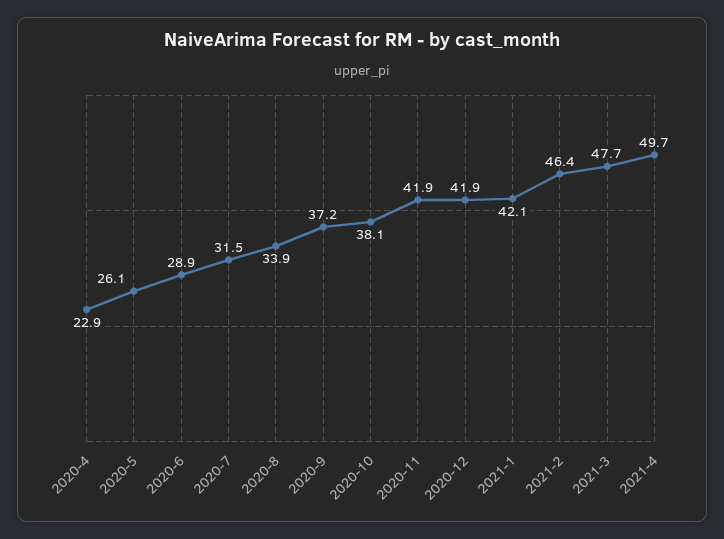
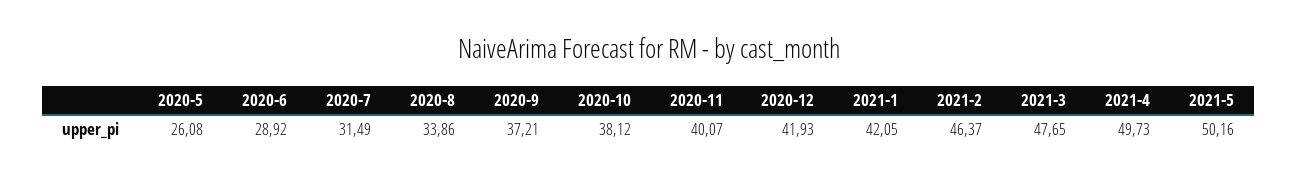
2020-4: 22.9 -> none
2020-11: 41.9 -> 40.07
2021-5: none -> 50.16

